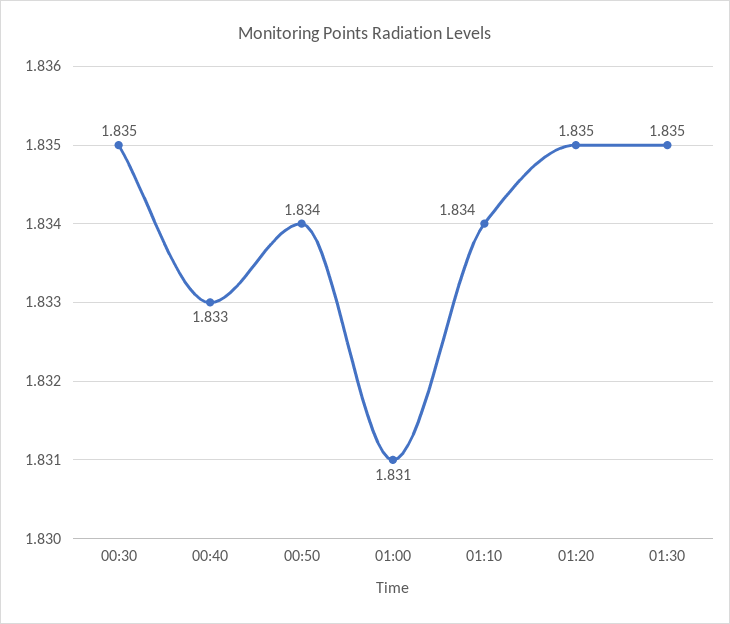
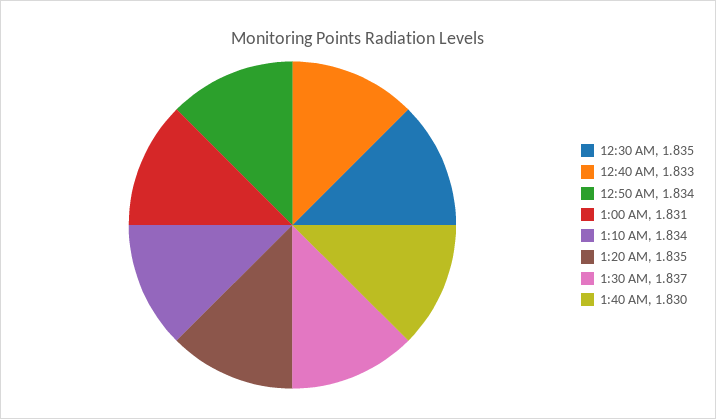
01:30: 1.835 -> 1.837
1:40 AM: none -> 1.83

